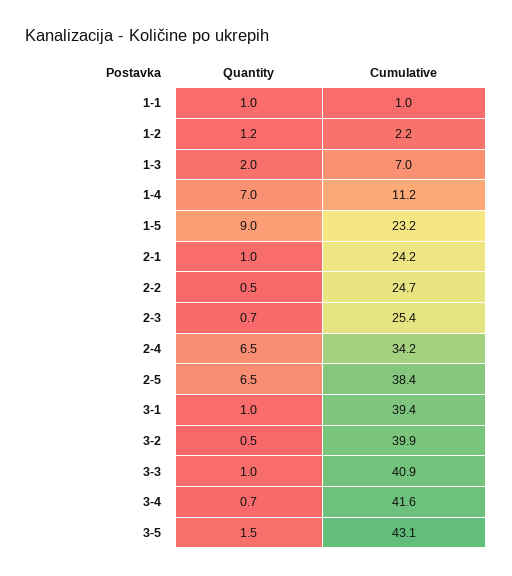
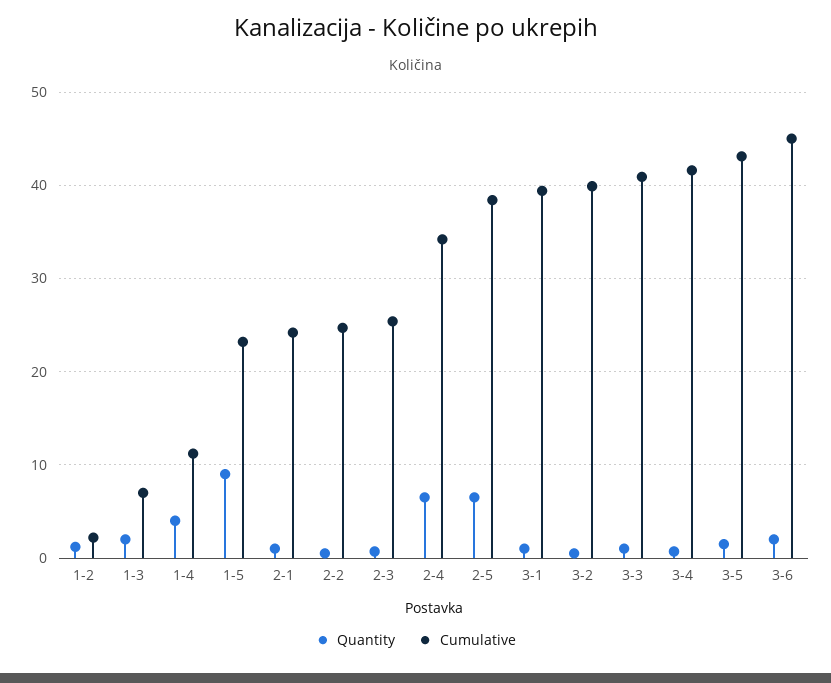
Quantity, 1-1: 1 -> none
Cumulative, 1-1: 1 -> none
Quantity, 1-4: 7 -> 4
Quantity, 3-6: none -> 2
Cumulative, 3-6: none -> 45

